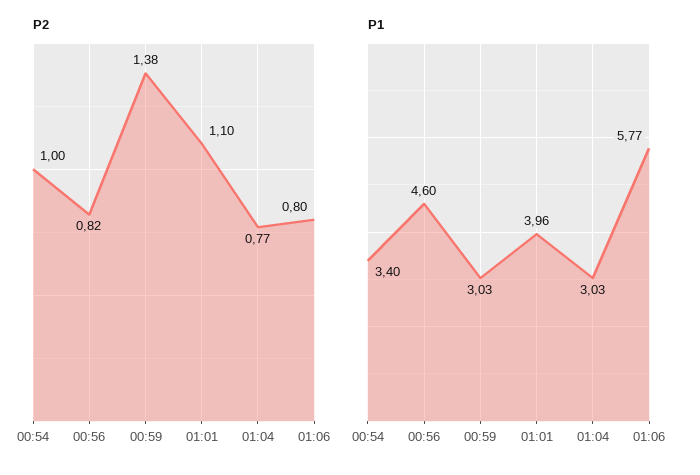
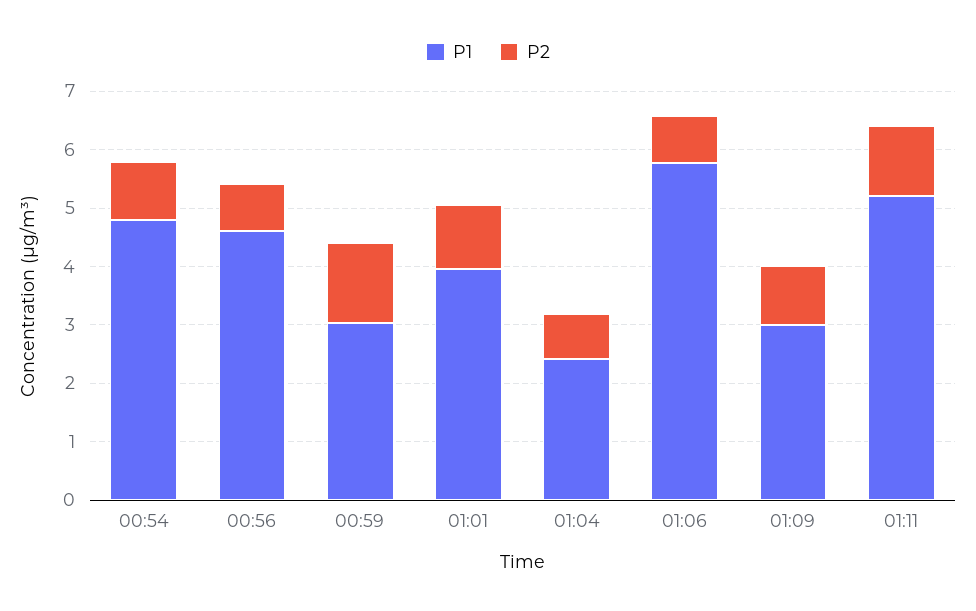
P1, 00:54: 3.4 -> 4.8
P1, 01:04: 3.03 -> 2.4
P1, 01:09: none -> 3
P2, 01:09: none -> 1
P1, 01:11: none -> 5.2
P2, 01:11: none -> 1.2

